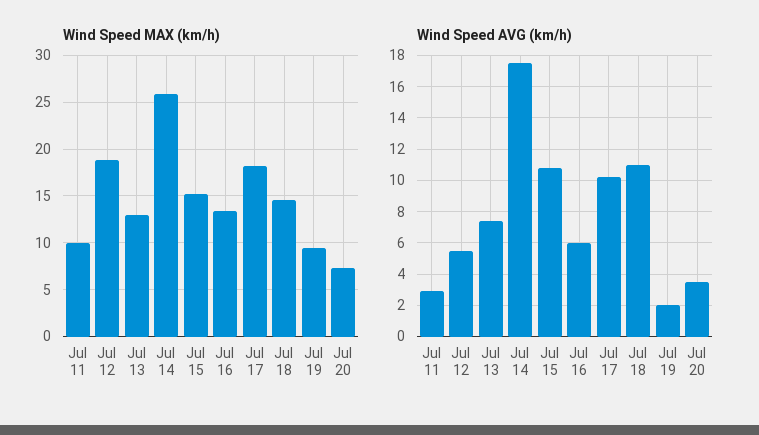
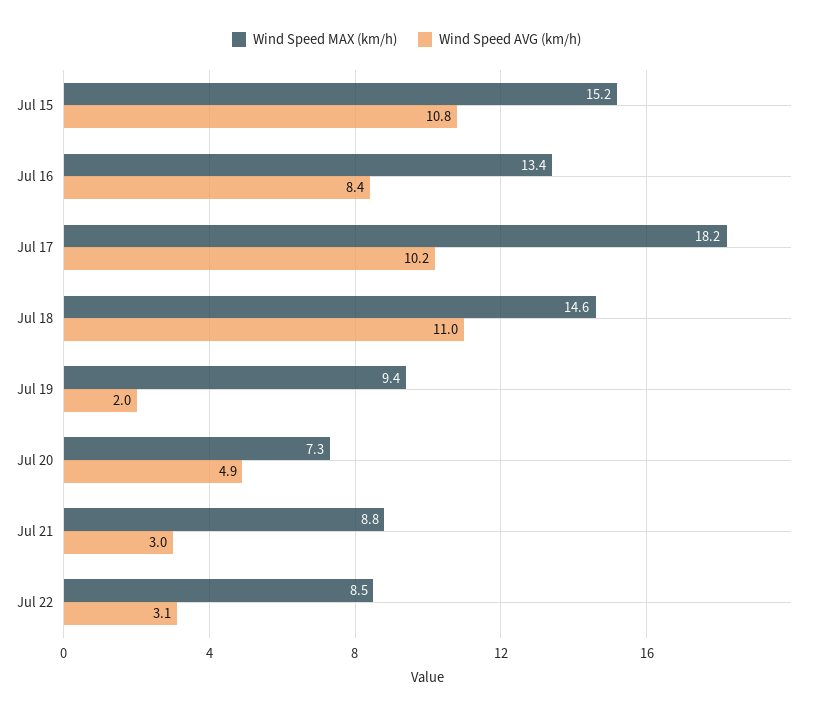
Wind Speed MAX (km/h), Jul 11: 10 -> none
Wind Speed MAX (km/h), Jul 12: 19 -> none
Wind Speed MAX (km/h), Jul 13: 13 -> none
Wind Speed MAX (km/h), Jul 14: 26 -> none
Wind Speed AVG (km/h), Jul 11: 3 -> none
Wind Speed AVG (km/h), Jul 12: 5.5 -> none
Wind Speed AVG (km/h), Jul 13: 7.5 -> none
Wind Speed AVG (km/h), Jul 14: 17.5 -> none
Wind Speed AVG (km/h), Jul 16: 6 -> 8.4
Wind Speed AVG (km/h), Jul 20: 3.5 -> 4.9
Wind Speed MAX (km/h), Jul 21: none -> 8.8
Wind Speed AVG (km/h), Jul 21: none -> 3
Wind Speed MAX (km/h), Jul 22: none -> 8.5
Wind Speed AVG (km/h), Jul 22: none -> 3.1

